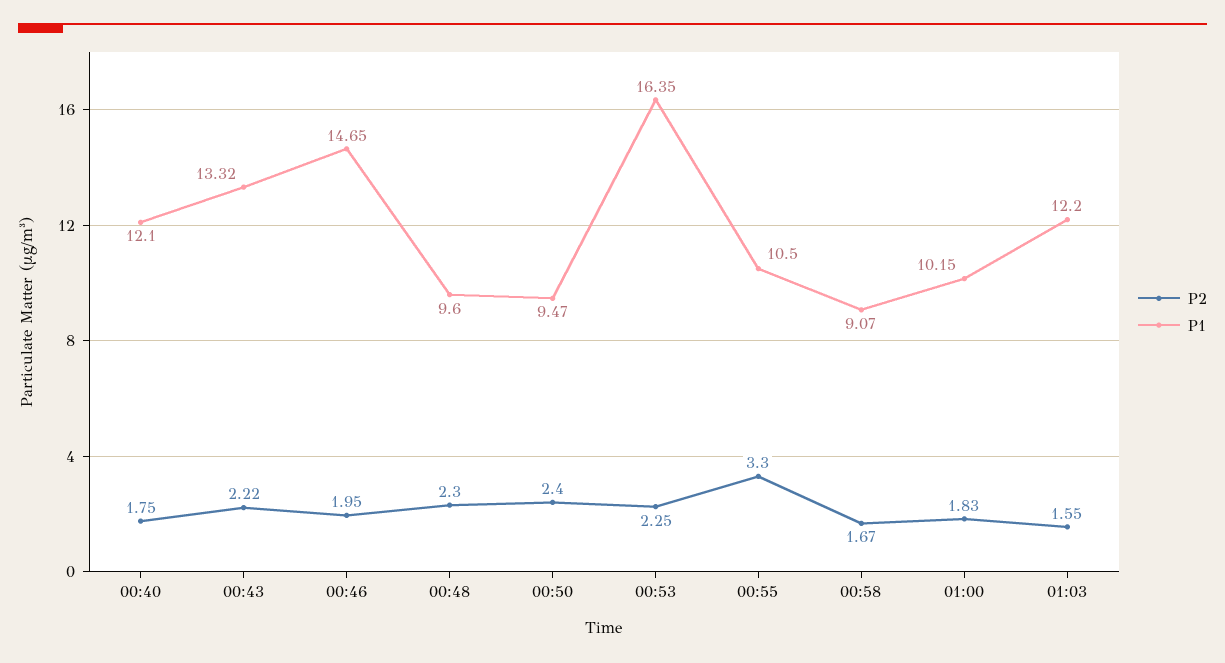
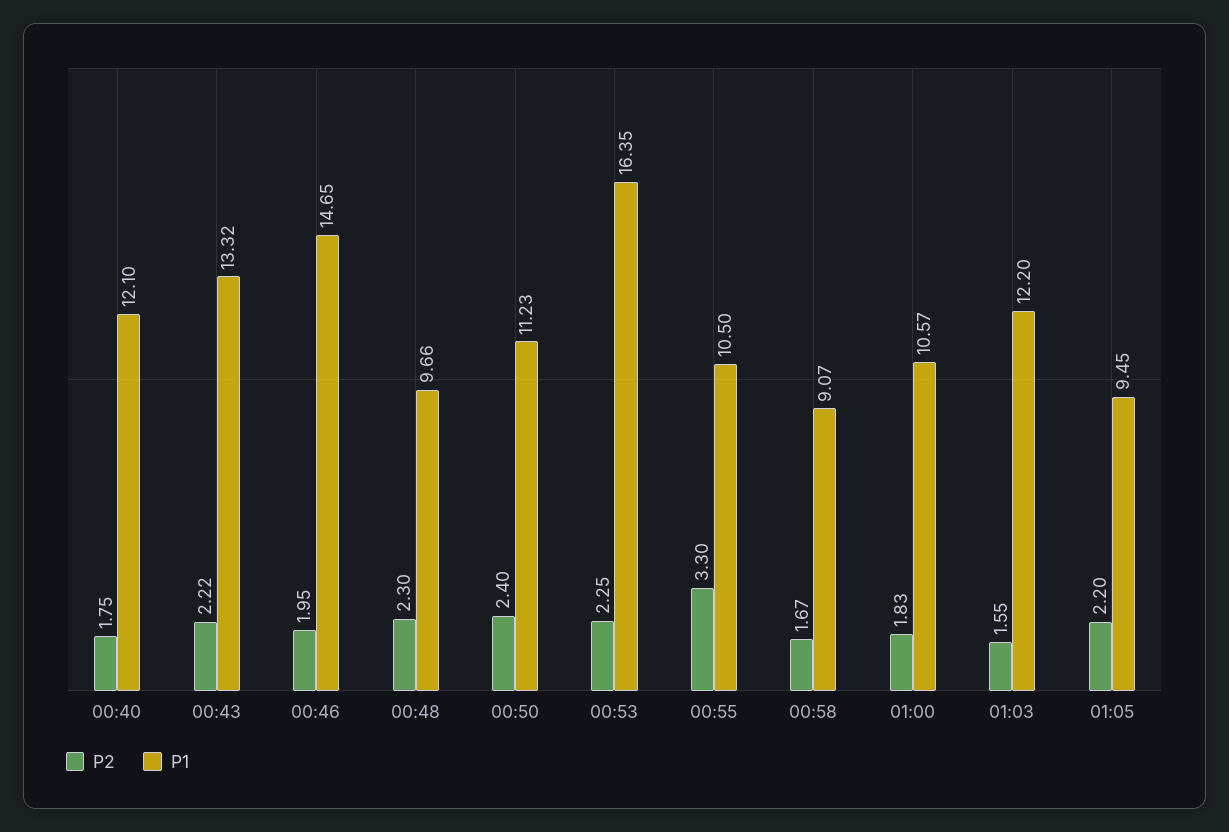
P1, 00:48: 9.6 -> 9.66
P1, 00:50: 9.47 -> 11.23
P1, 01:00: 10.15 -> 10.57
P2, 01:05: none -> 2.2
P1, 01:05: none -> 9.45

